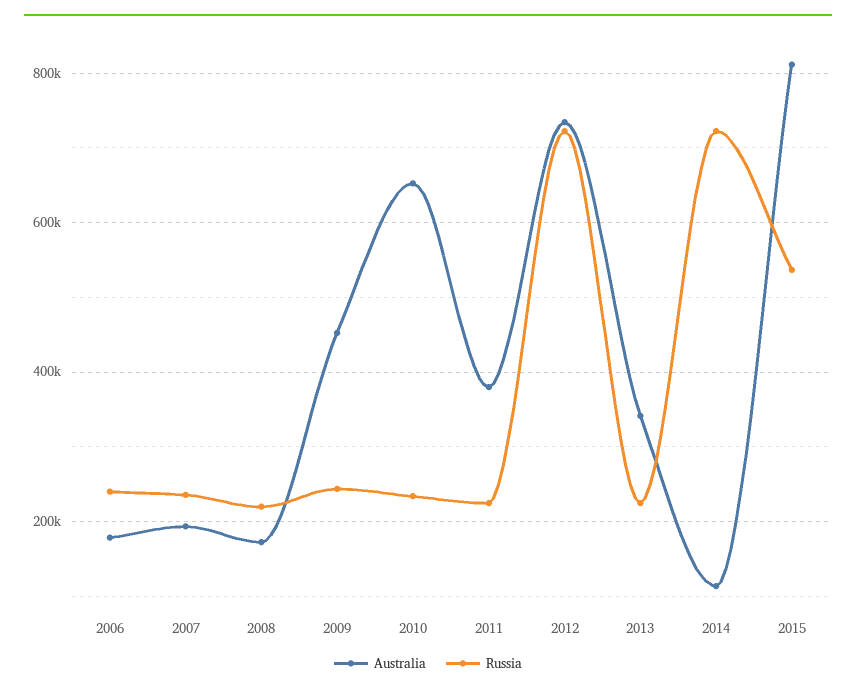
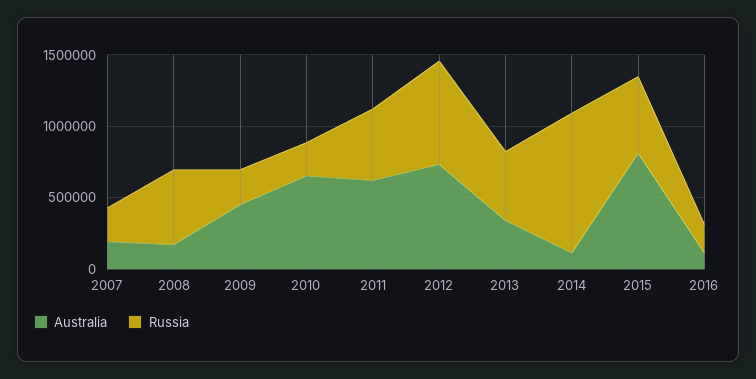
Australia, 2006: 180000 -> none
Russia, 2006: 240000 -> none
Russia, 2008: 220000 -> 500000
Australia, 2011: 380000 -> 600000
Russia, 2011: 220000 -> 500000
Russia, 2013: 220000 -> 500000
Russia, 2014: 720000 -> 1000000
Australia, 2016: none -> 100000
Russia, 2016: none -> 200000

